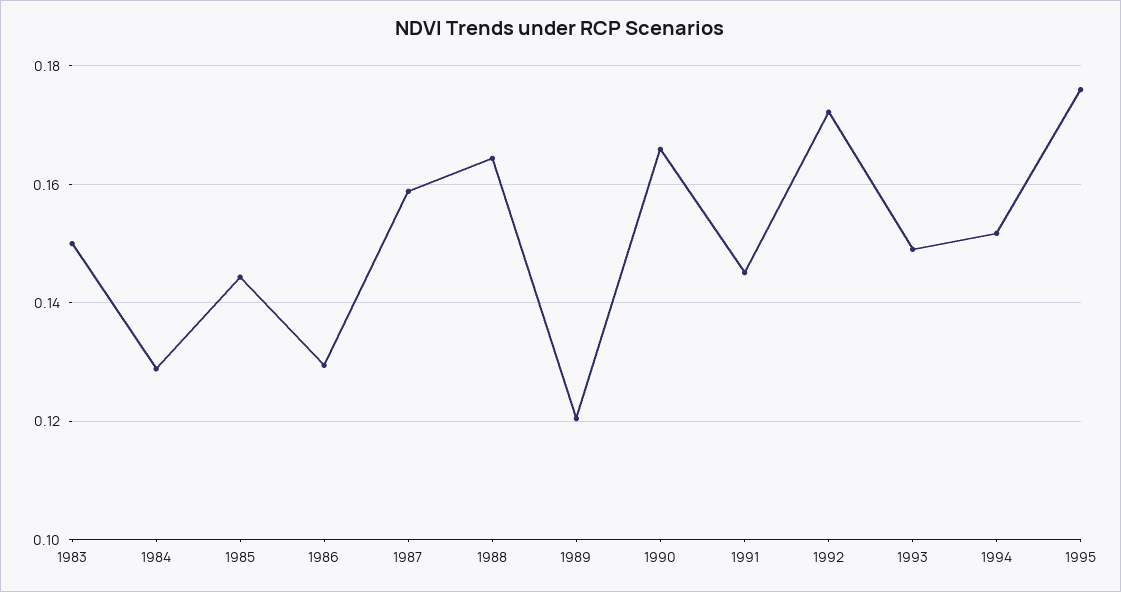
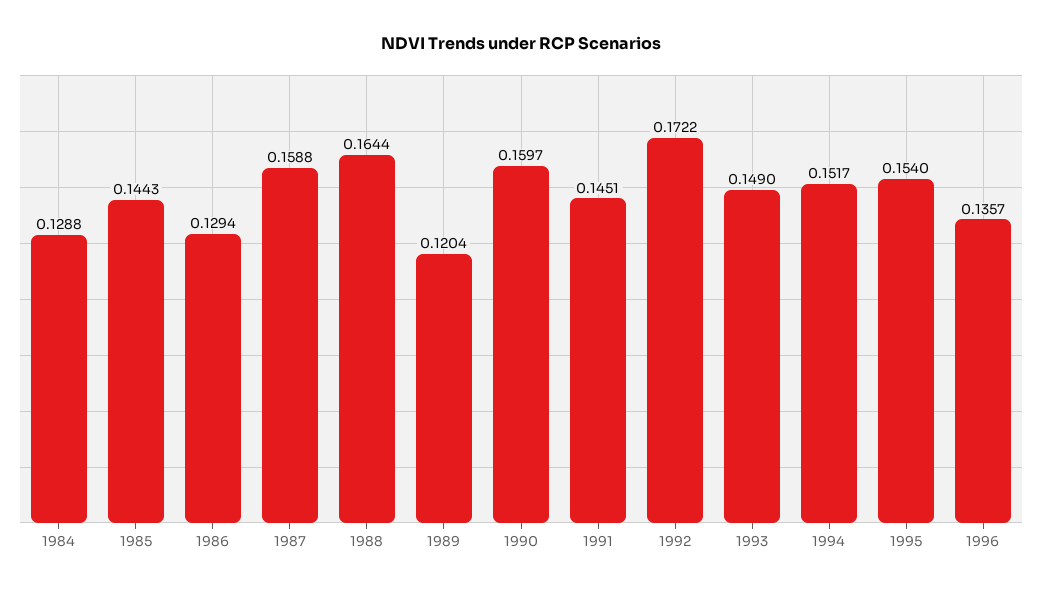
1983: 0.15 -> none
1990: 0.166 -> 0.1597
1995: 0.176 -> 0.154
1996: none -> 0.1357

